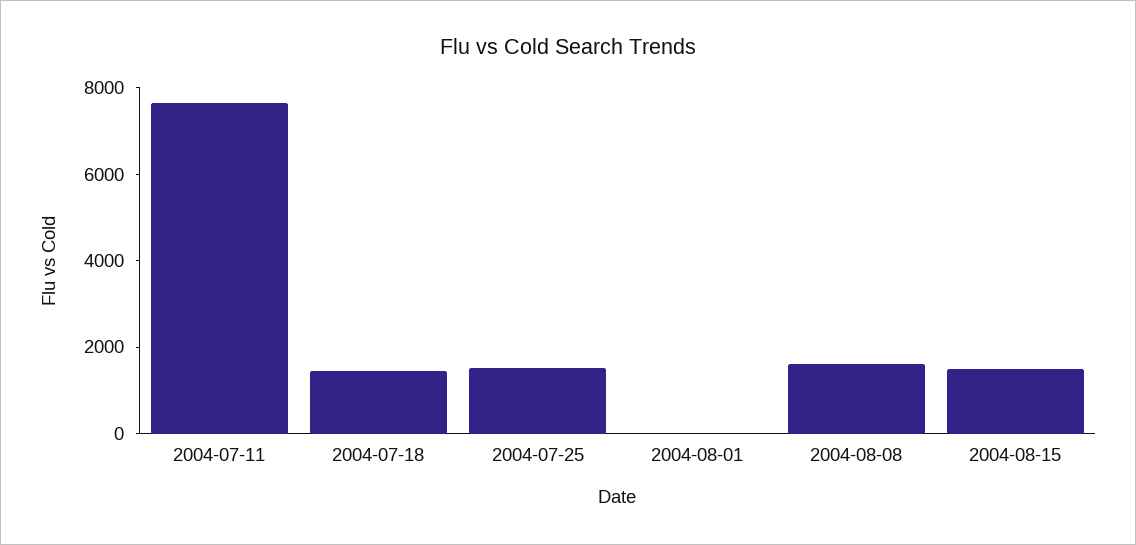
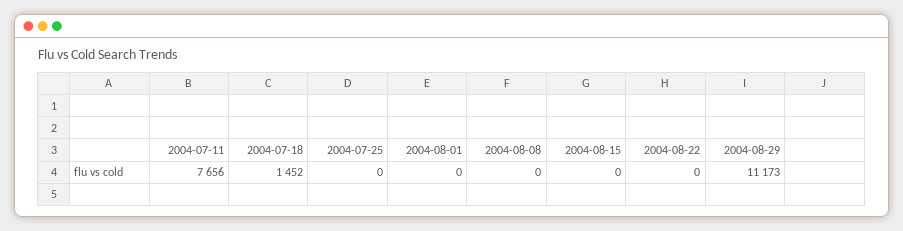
2004-07-25: 1500 -> 0
2004-08-08: 1500 -> 0
2004-08-15: 1500 -> 0
2004-08-22: none -> 0
2004-08-29: none -> 11173

